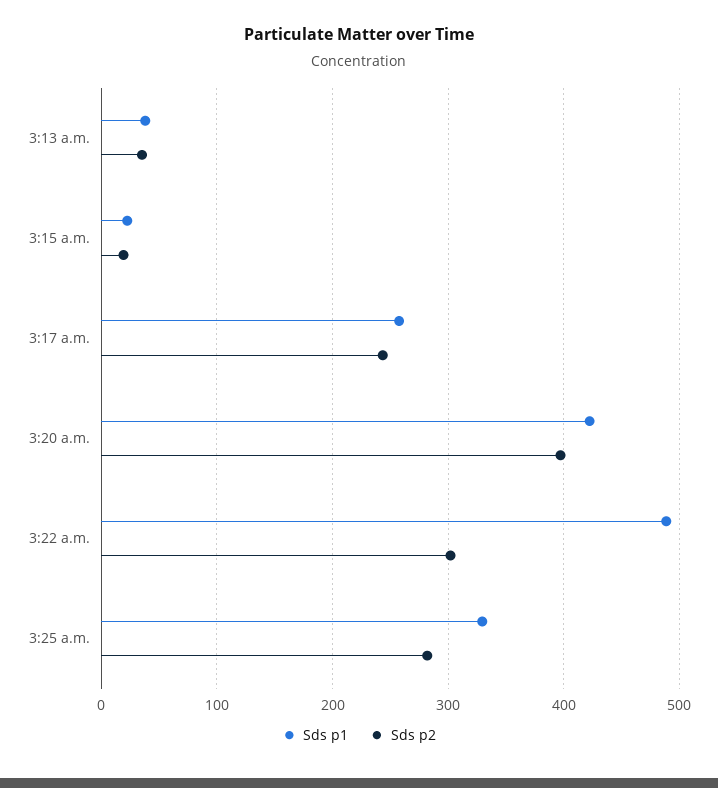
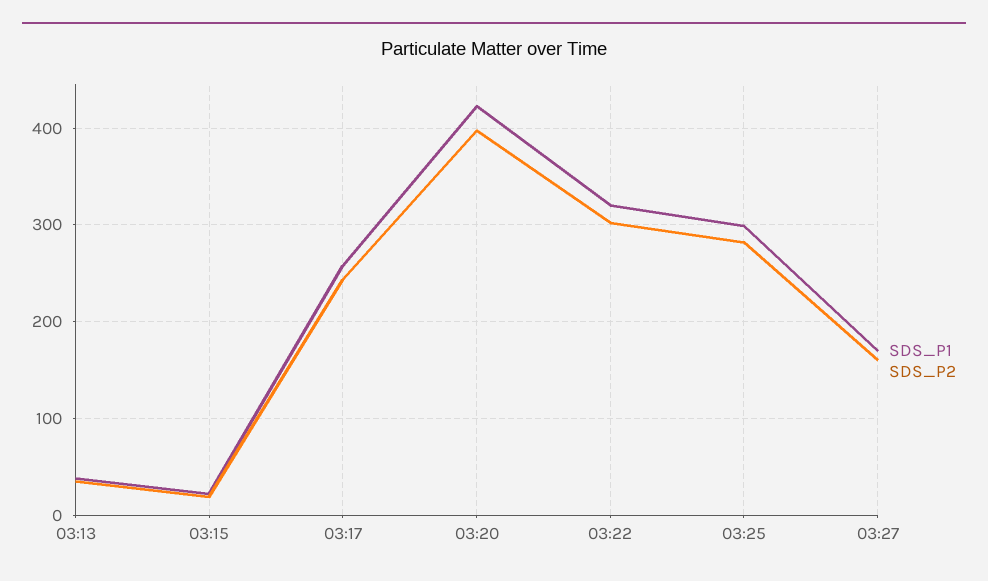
Sds p1, 3:22 a.m.: 490 -> 320
Sds p1, 3:25 a.m.: 330 -> 300
Sds p1, 03:27: none -> 170
Sds p2, 03:27: none -> 160

